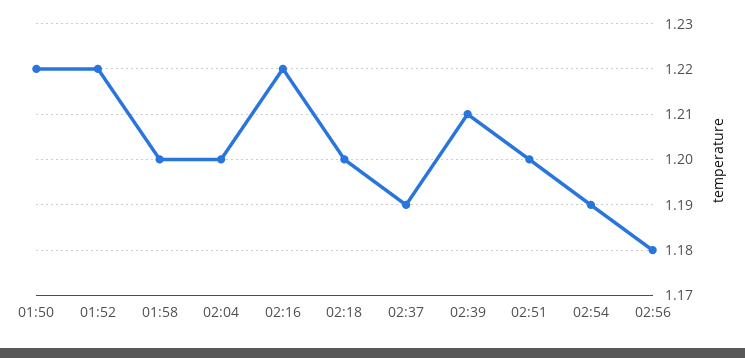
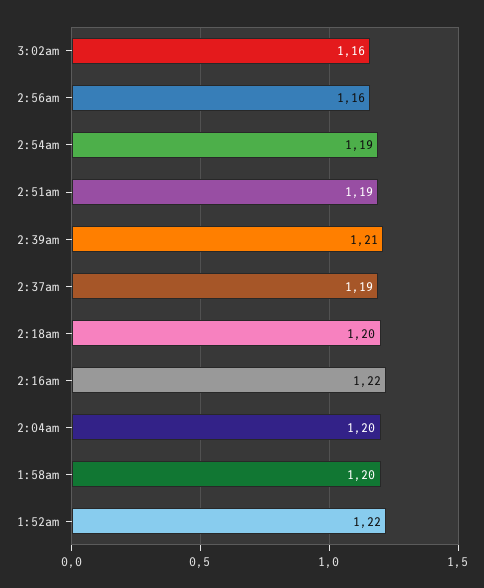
01:50: 1.22 -> none
02:51: 1.2 -> 1.19
02:56: 1.18 -> 1.16
3:02am: none -> 1.16

